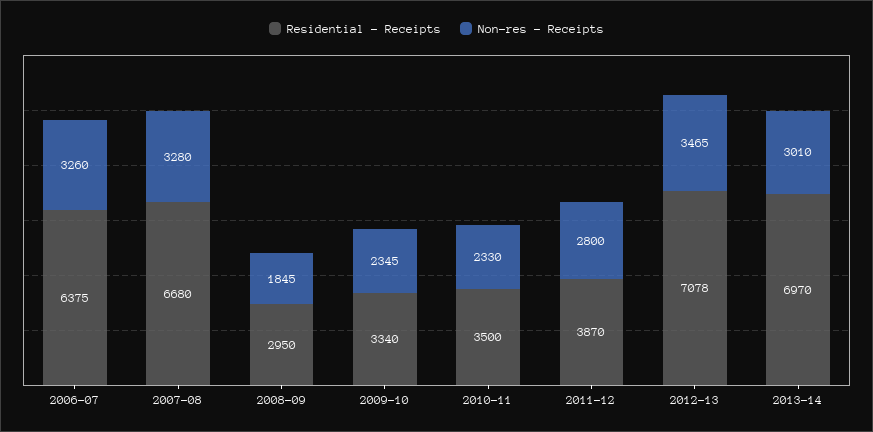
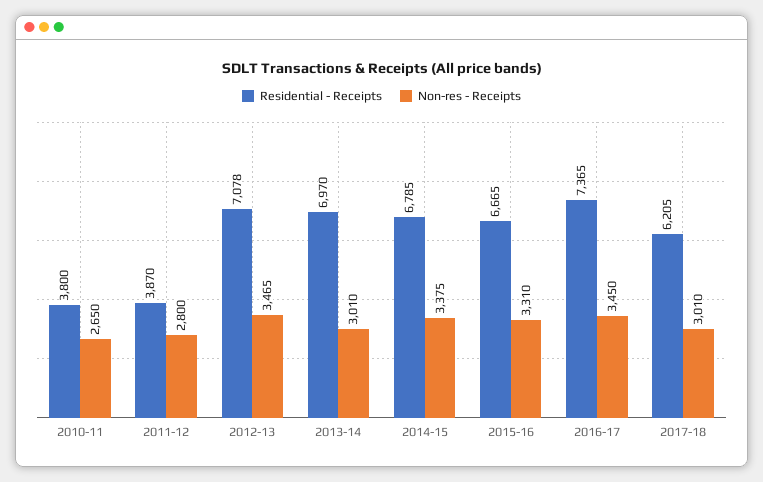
Residential - Receipts, 2006-07: 6375 -> none
Non-res - Receipts, 2006-07: 3260 -> none
Residential - Receipts, 2007-08: 6680 -> none
Non-res - Receipts, 2007-08: 3280 -> none
Residential - Receipts, 2008-09: 2950 -> none
Non-res - Receipts, 2008-09: 1845 -> none
Residential - Receipts, 2009-10: 3340 -> none
Non-res - Receipts, 2009-10: 2345 -> none
Residential - Receipts, 2010-11: 3500 -> 3800
Non-res - Receipts, 2010-11: 2330 -> 2650
Residential - Receipts, 2014-15: none -> 6785
Non-res - Receipts, 2014-15: none -> 3375
Residential - Receipts, 2015-16: none -> 6665
Non-res - Receipts, 2015-16: none -> 3310
Residential - Receipts, 2016-17: none -> 7365
Non-res - Receipts, 2016-17: none -> 3450
Residential - Receipts, 2017-18: none -> 6205
Non-res - Receipts, 2017-18: none -> 3010

